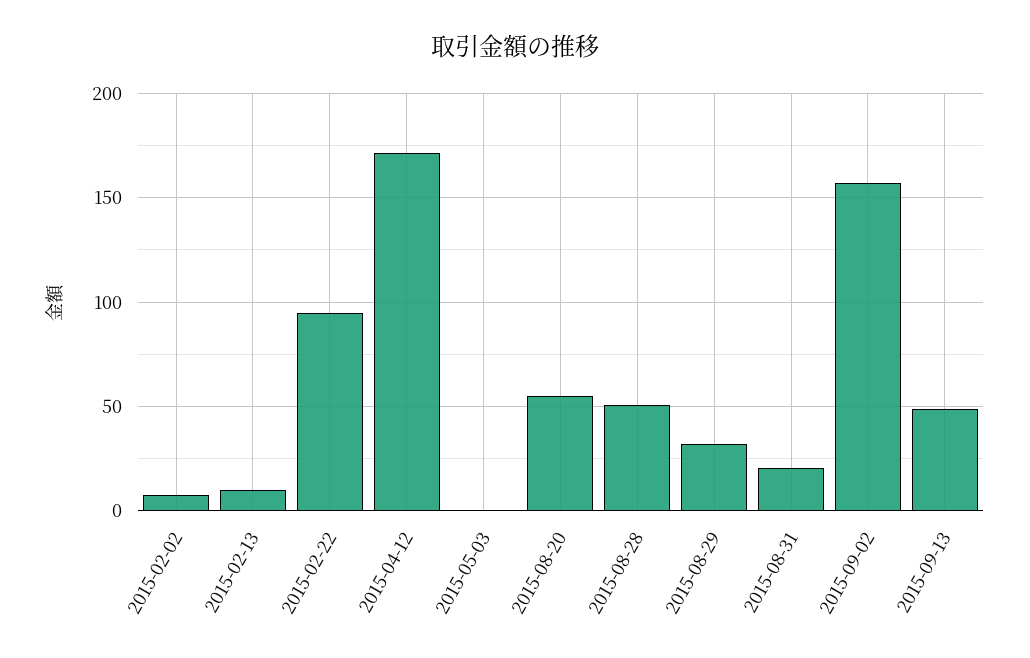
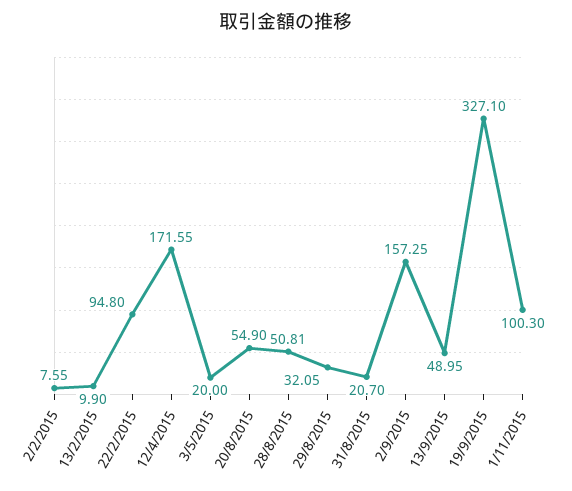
2015-05-03: 0 -> 20
19/9/2015: none -> 327.1
1/11/2015: none -> 100.3

